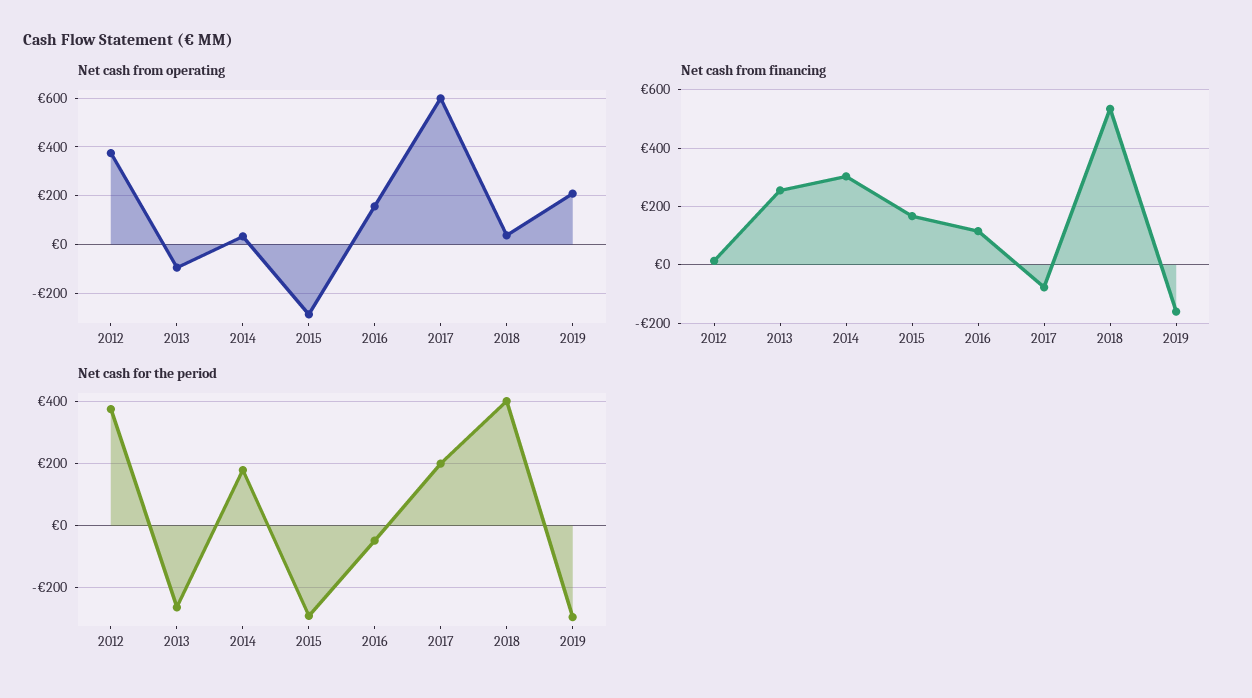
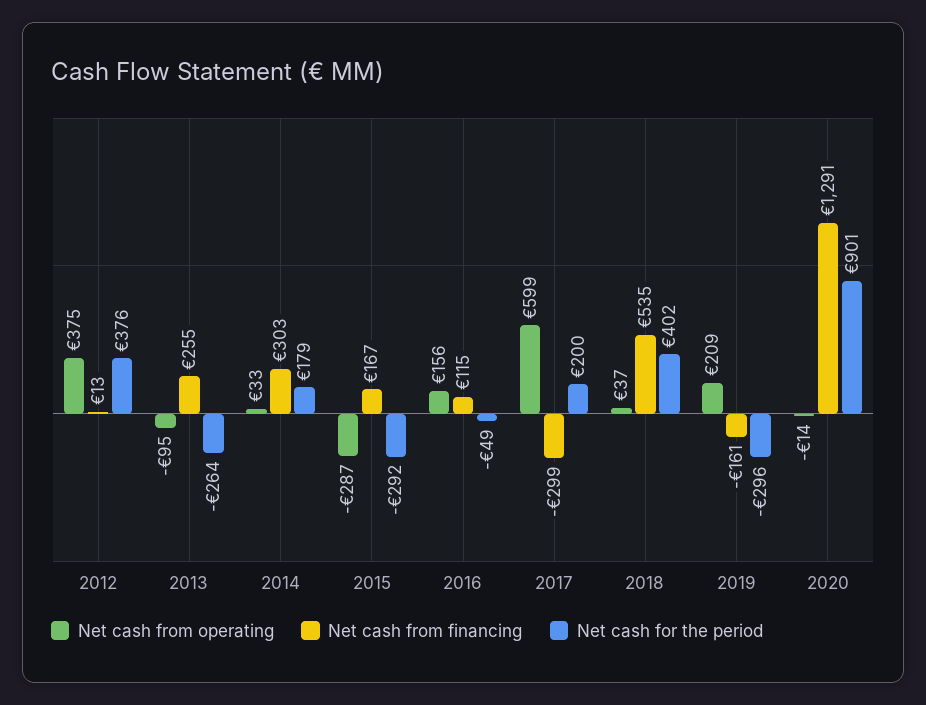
Net cash from financing, 2017: -75 -> -299
Net cash from operating, 2020: none -> -14
Net cash from financing, 2020: none -> 1291
Net cash for the period, 2020: none -> 901

